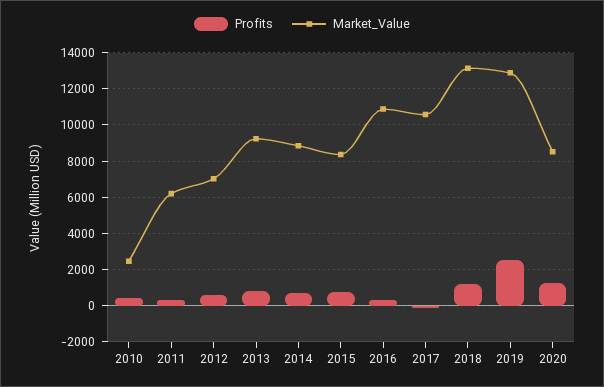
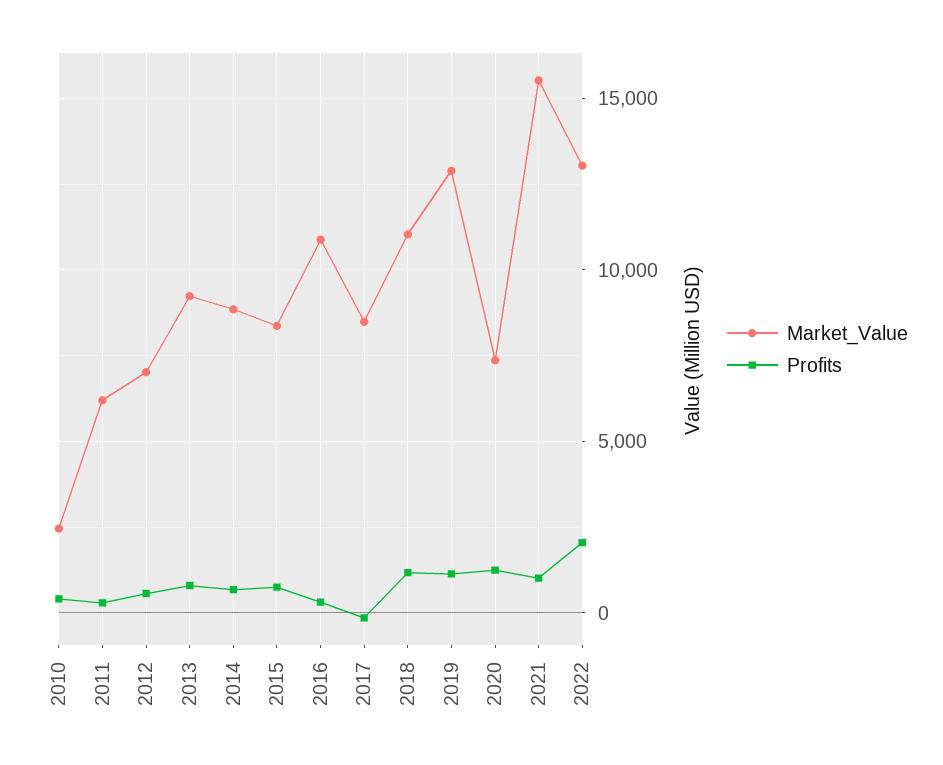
Market_Value, 2017: 10500 -> 8500
Market_Value, 2018: 13000 -> 11000
Profits, 2019: 2500 -> 1000
Market_Value, 2020: 8500 -> 7500
Market_Value, 2021: none -> 15500
Profits, 2021: none -> 1000
Market_Value, 2022: none -> 13000
Profits, 2022: none -> 2000

